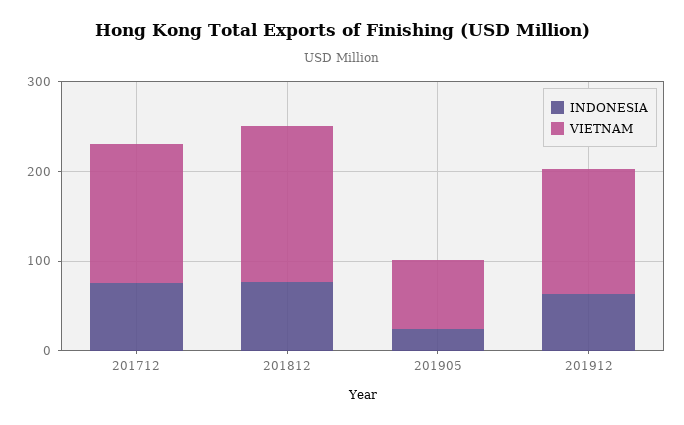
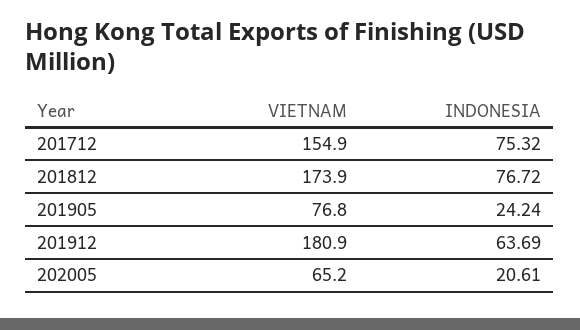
VIETNAM, 201912: 140 -> 180.9
VIETNAM, 202005: none -> 65.2
INDONESIA, 202005: none -> 20.61

